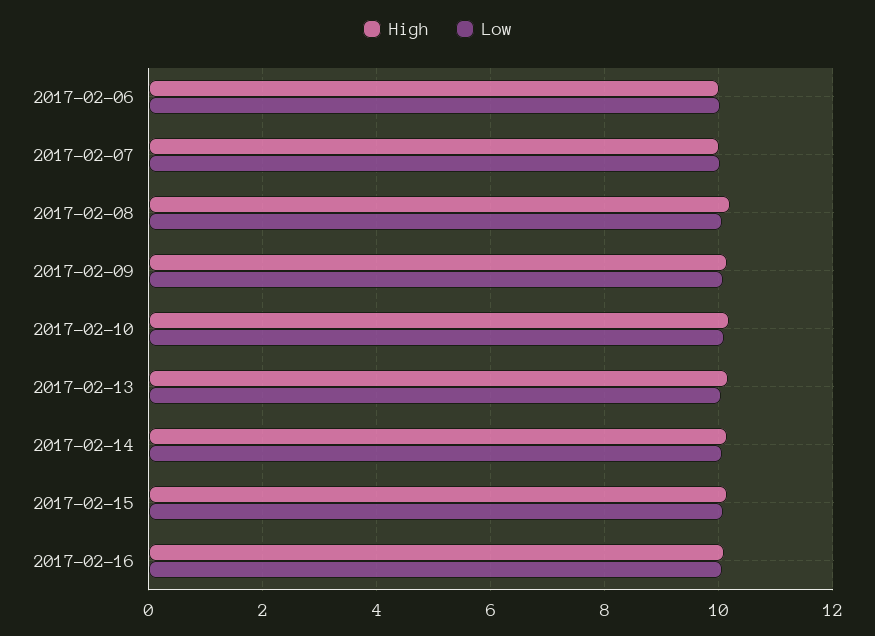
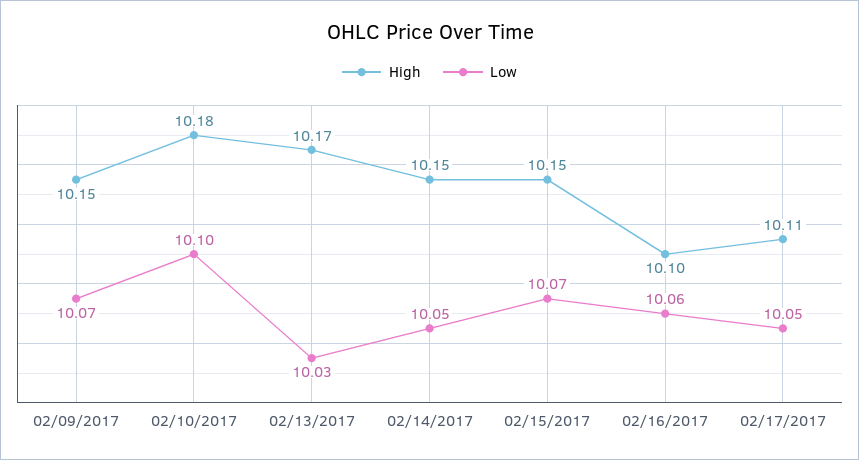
High, 2017-02-06: 10 -> none
Low, 2017-02-06: 10 -> none
High, 2017-02-07: 10 -> none
Low, 2017-02-07: 10 -> none
High, 2017-02-08: 10.2 -> none
Low, 2017-02-08: 10 -> none
High, 02/17/2017: none -> 10.11
Low, 02/17/2017: none -> 10.05

